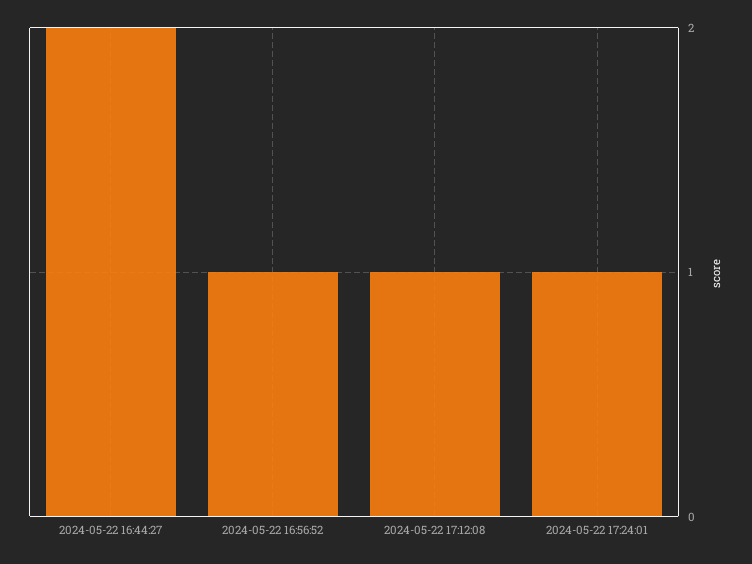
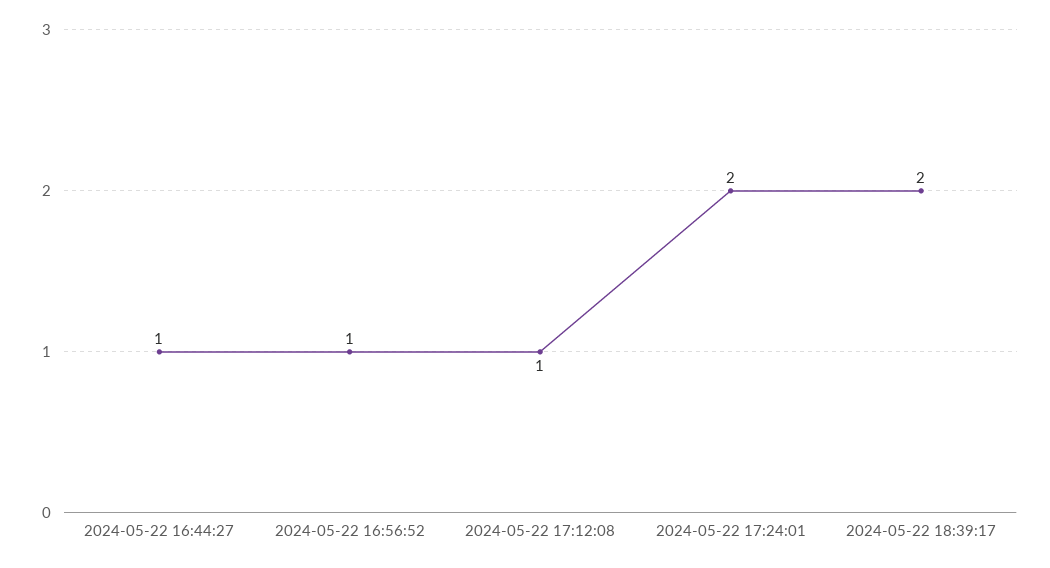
2024-05-22 16:44:27: 2 -> 1
2024-05-22 17:24:01: 1 -> 2
2024-05-22 18:39:17: none -> 2

